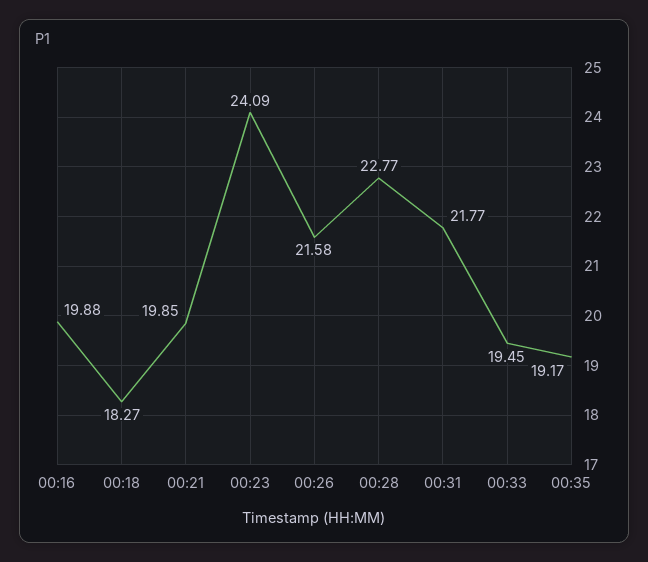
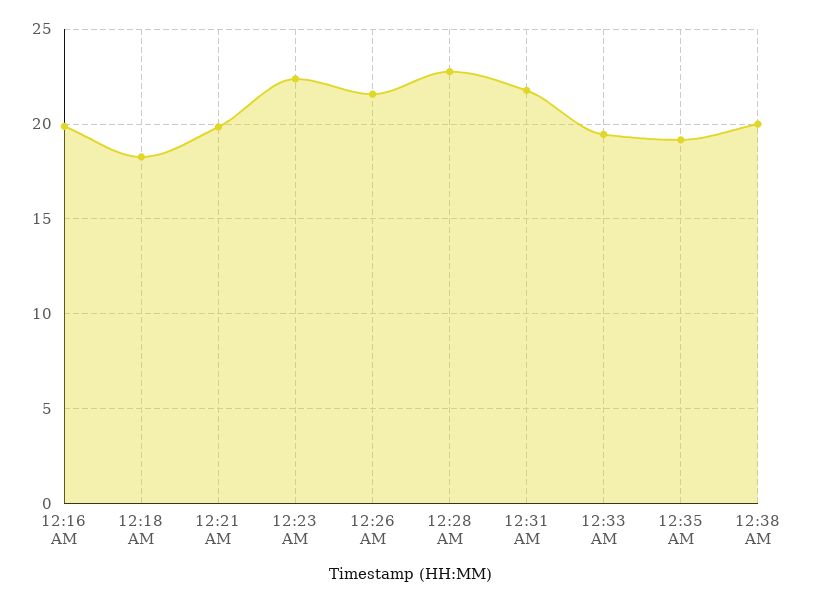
00:23: 24.09 -> 22.5
12:38 AM: none -> 20

